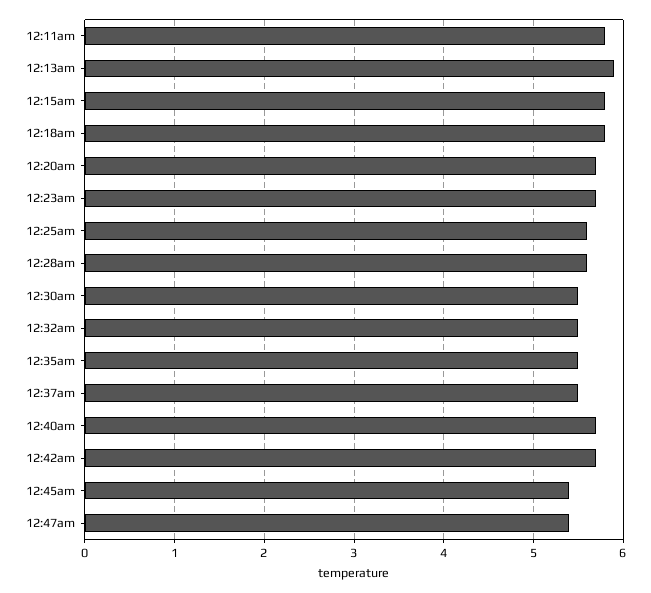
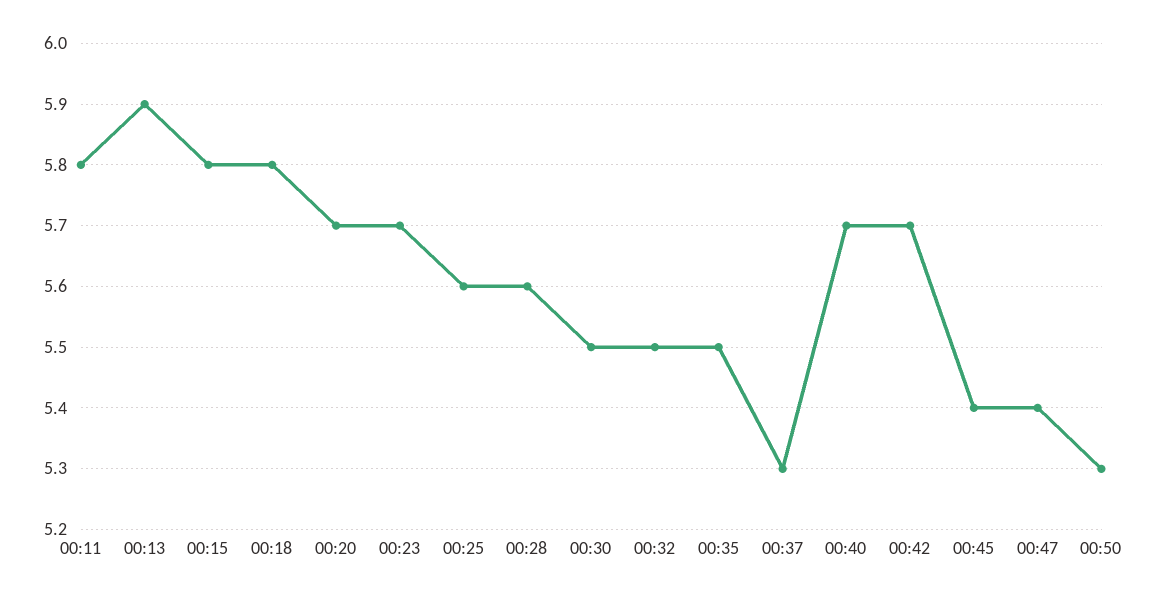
12:37am: 5.5 -> 5.3
00:50: none -> 5.3

